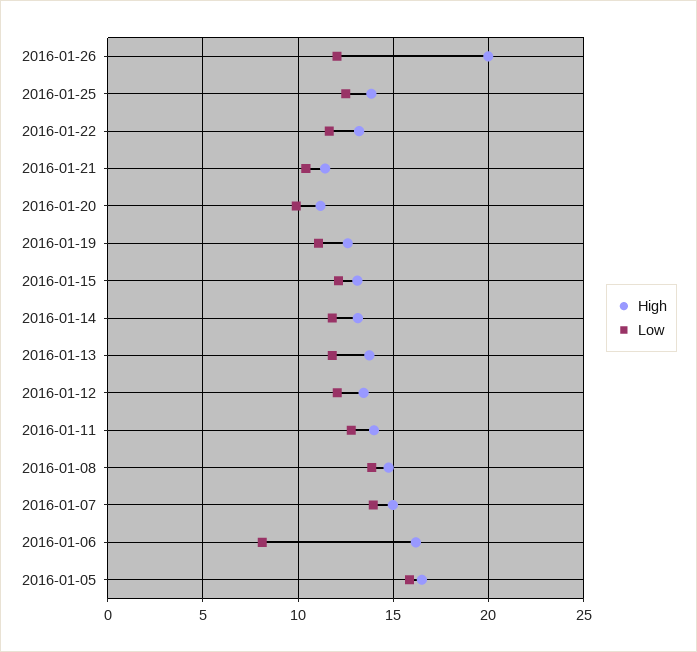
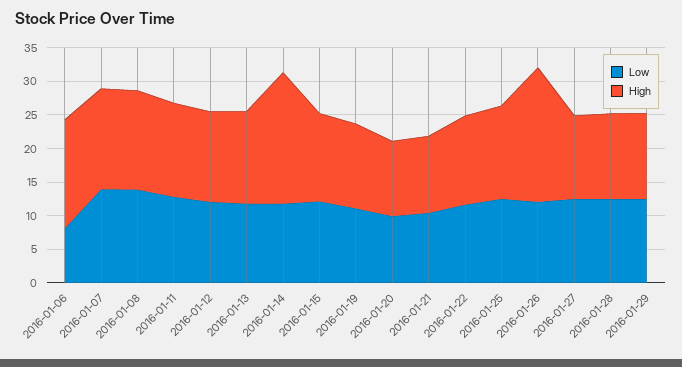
High, 2016-01-14: 13 -> 20
High, 2016-01-05: 16.5 -> none
Low, 2016-01-05: 16 -> none
Low, 2016-01-27: none -> 12.5
High, 2016-01-27: none -> 12.5
Low, 2016-01-28: none -> 12.5
High, 2016-01-28: none -> 12.5
Low, 2016-01-29: none -> 12.5
High, 2016-01-29: none -> 12.5

